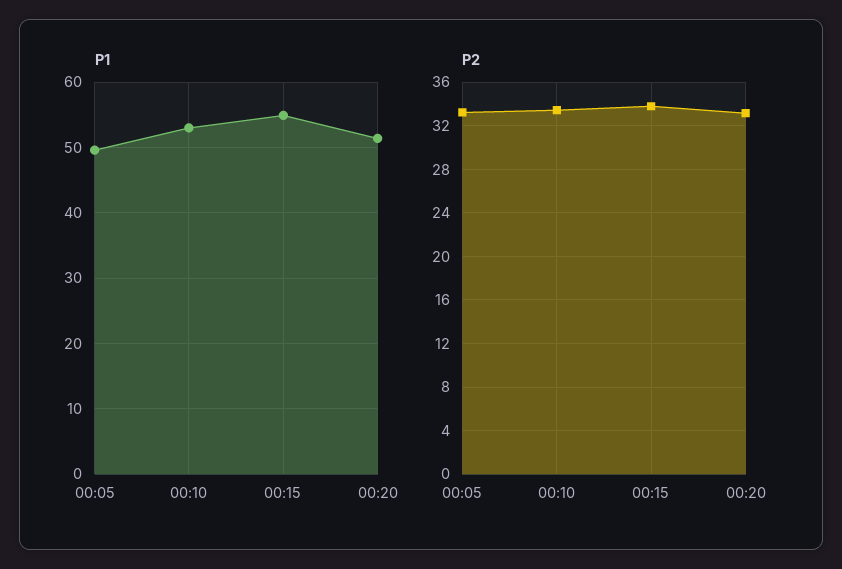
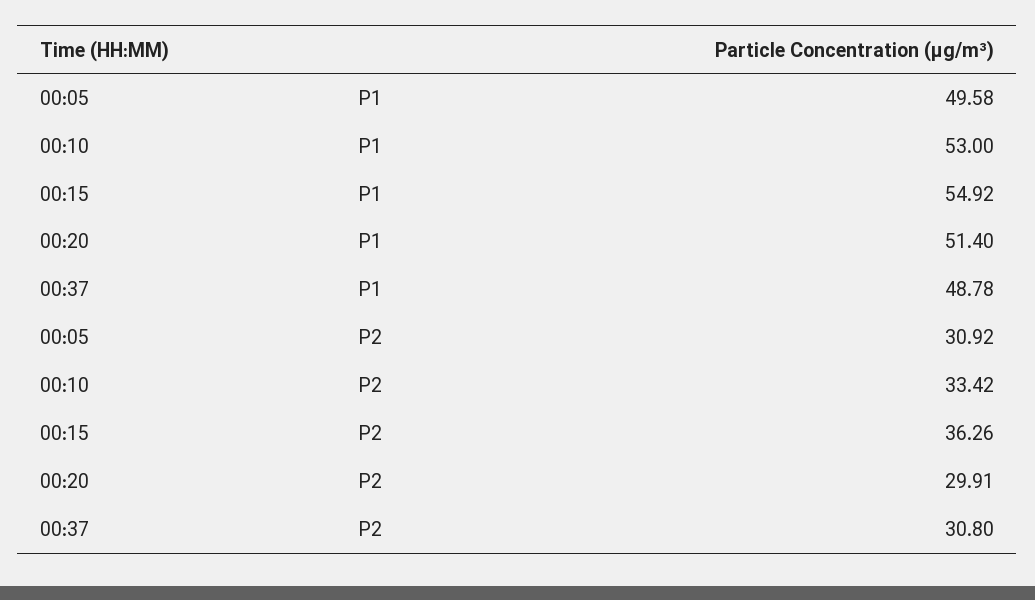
P2, 00:05: 33 -> 30.92
P2, 00:15: 34 -> 36.26
P2, 00:20: 33 -> 29.91
P1, 00:37: none -> 48.78
P2, 00:37: none -> 30.8

